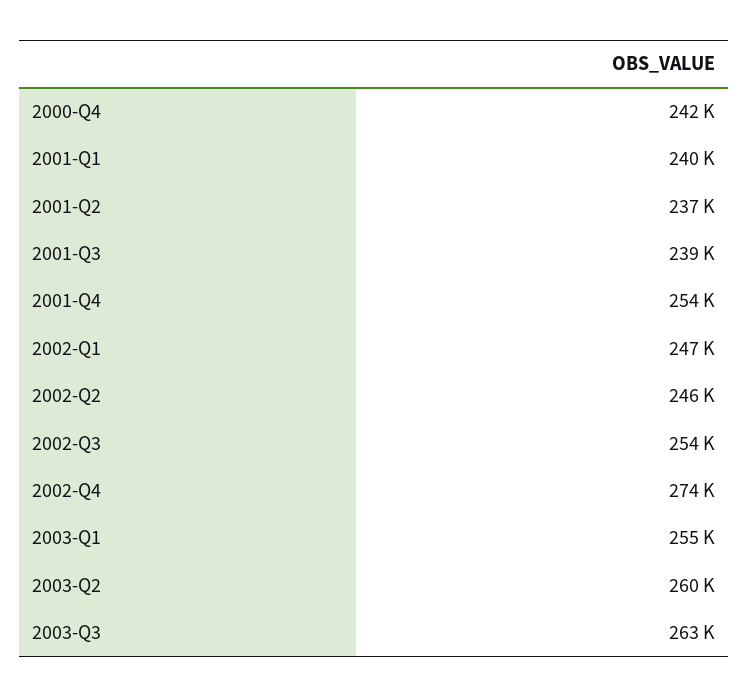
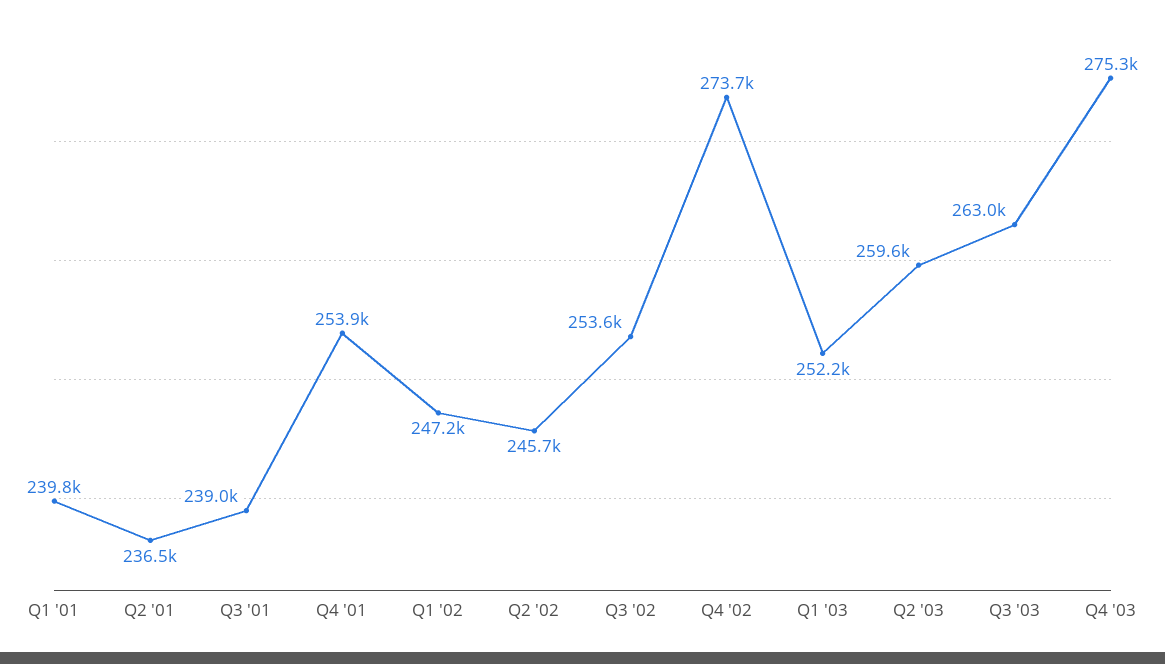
2000-Q4: 242000 -> none
2003-Q1: 255000 -> 252200
Q4 '03: none -> 275300

